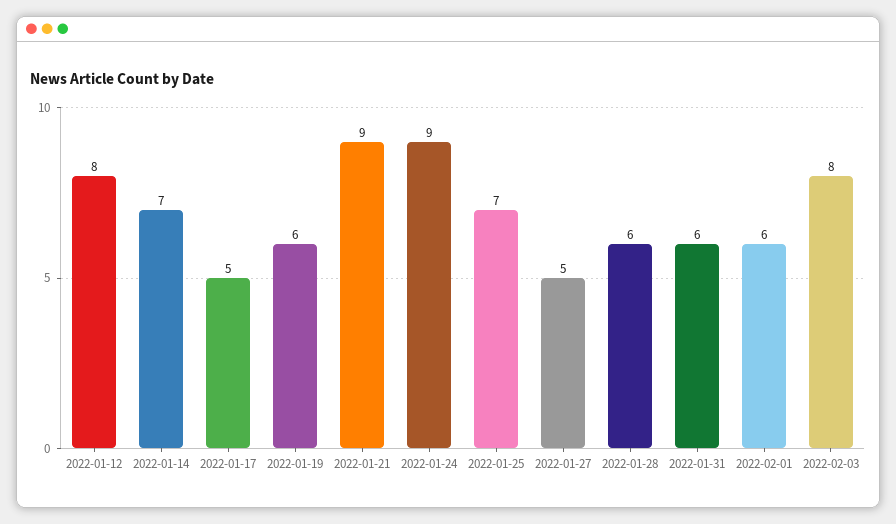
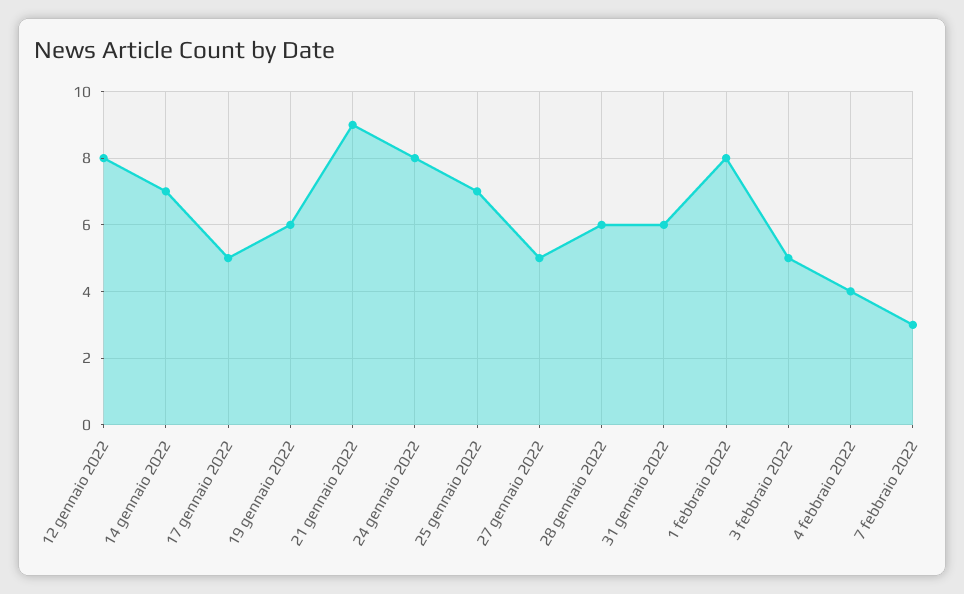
2022-01-24: 9 -> 8
2022-02-01: 6 -> 8
2022-02-03: 8 -> 5
4 febbraio 2022: none -> 4
7 febbraio 2022: none -> 3

